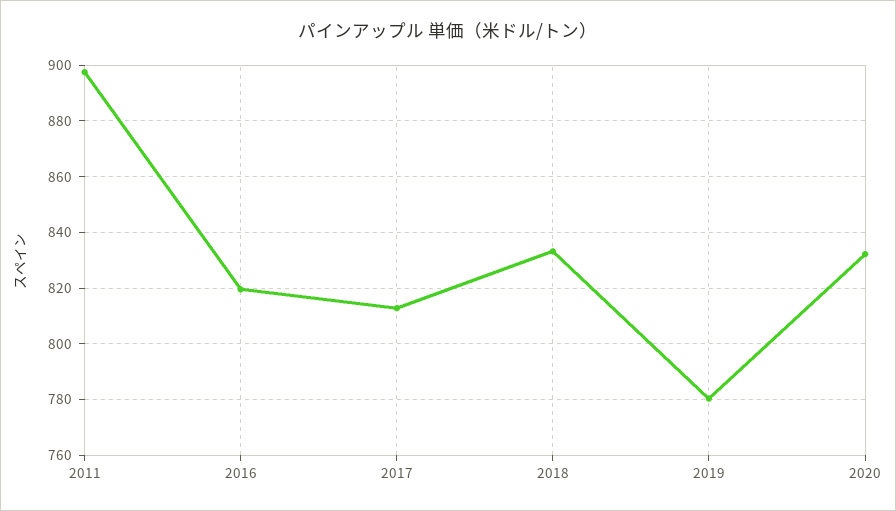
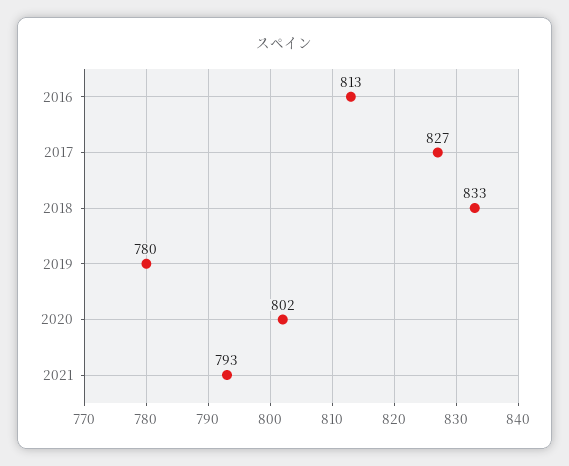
2011: 897.5 -> none
2016: 820 -> 813
2017: 812.5 -> 827
2020: 832.5 -> 802
2021: none -> 793

